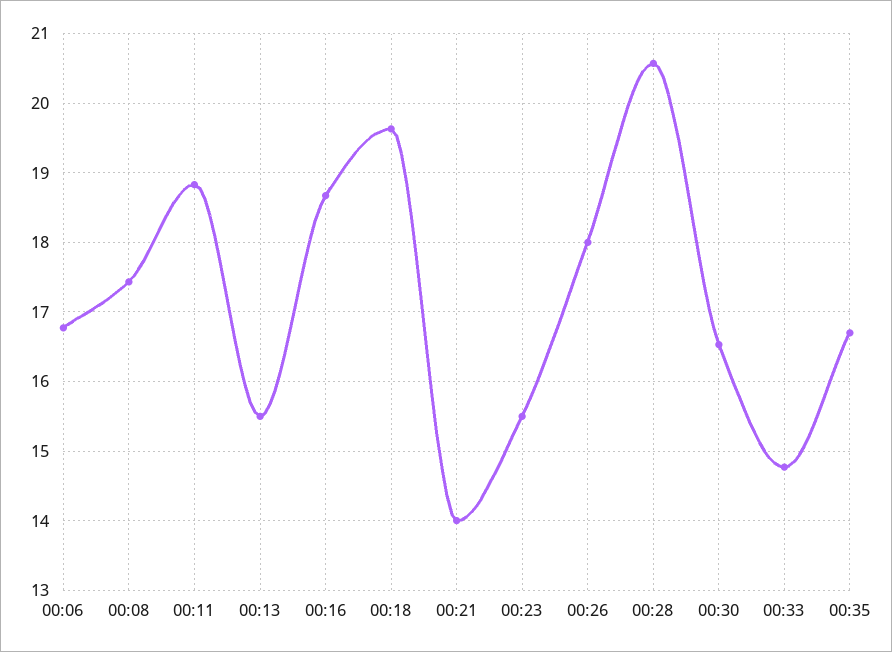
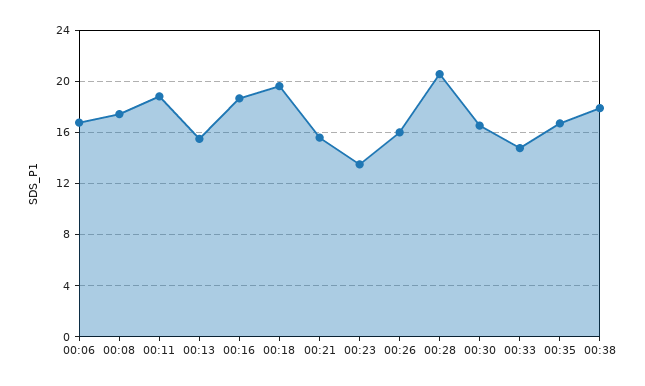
00:21: 14 -> 15.5
00:23: 15.5 -> 13.5
00:26: 18 -> 16
00:38: none -> 18

